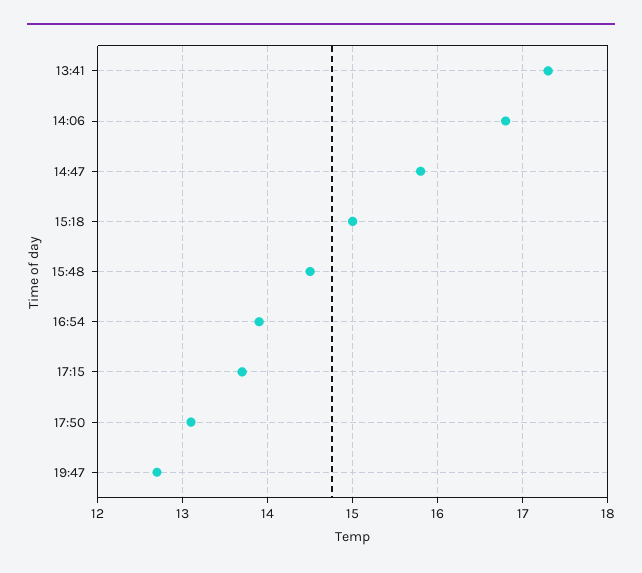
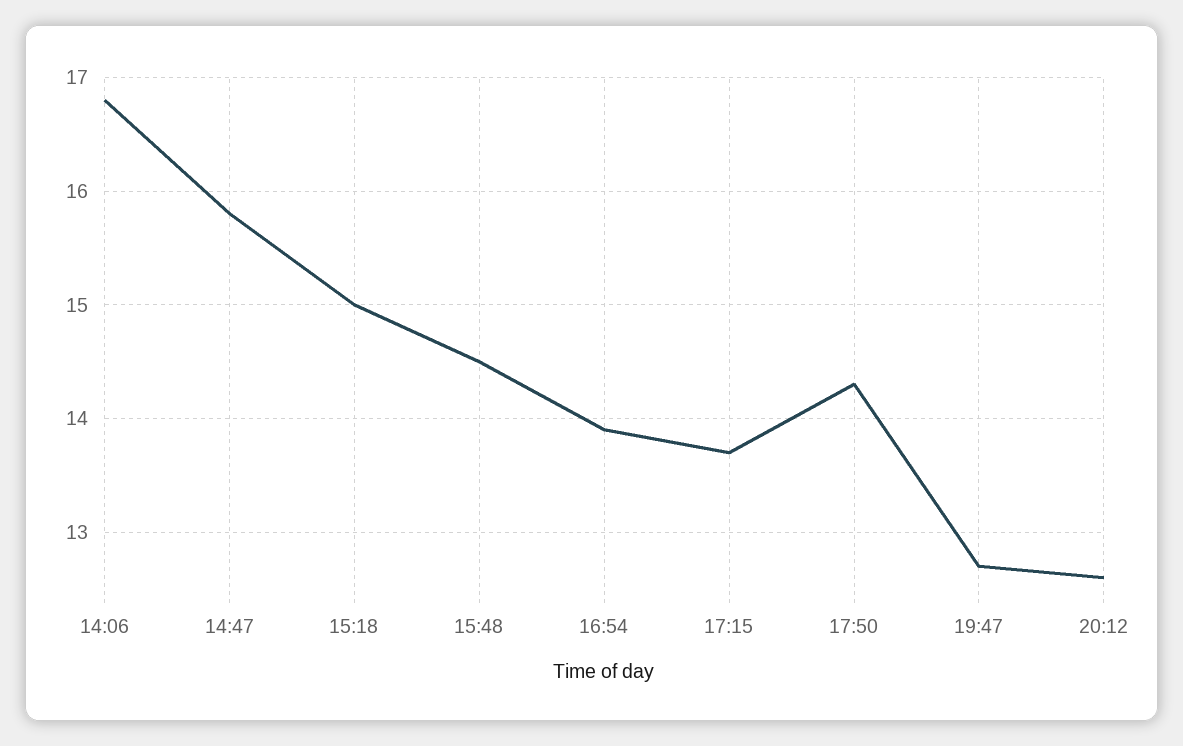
13:41: 17.3 -> none
17:50: 13.1 -> 14.3
20:12: none -> 12.6

